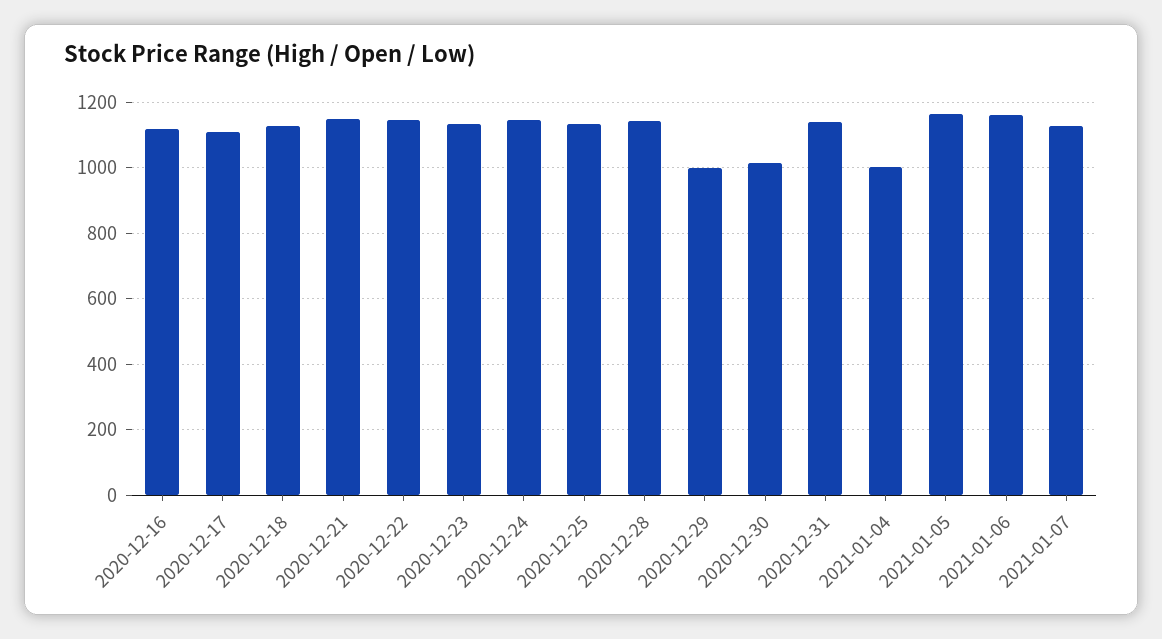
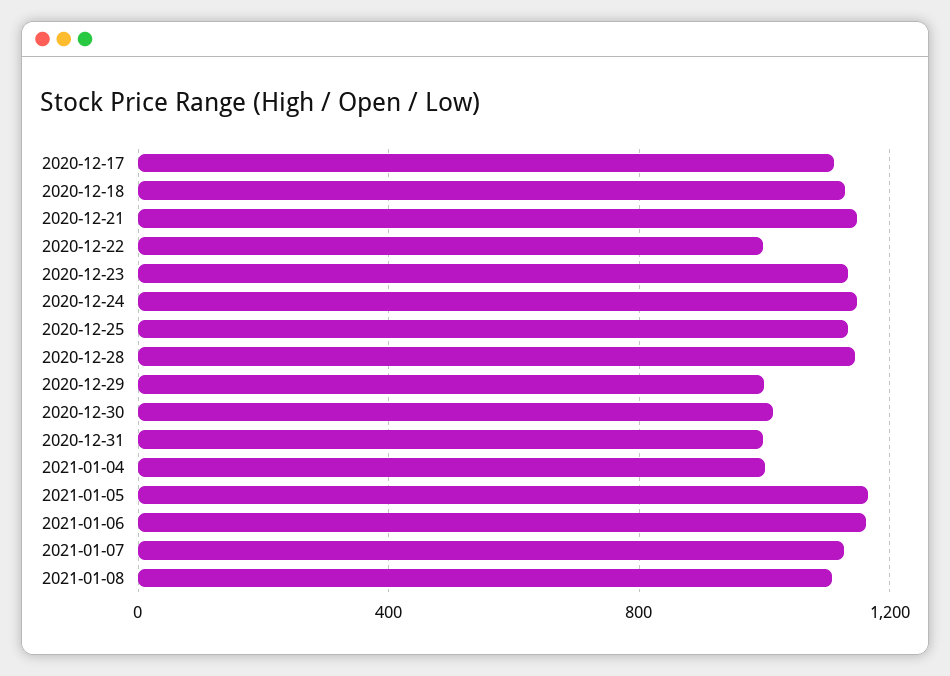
2020-12-16: 1120 -> none
2020-12-22: 1140 -> 1000
2020-12-31: 1140 -> 1000
2021-01-08: none -> 1100

